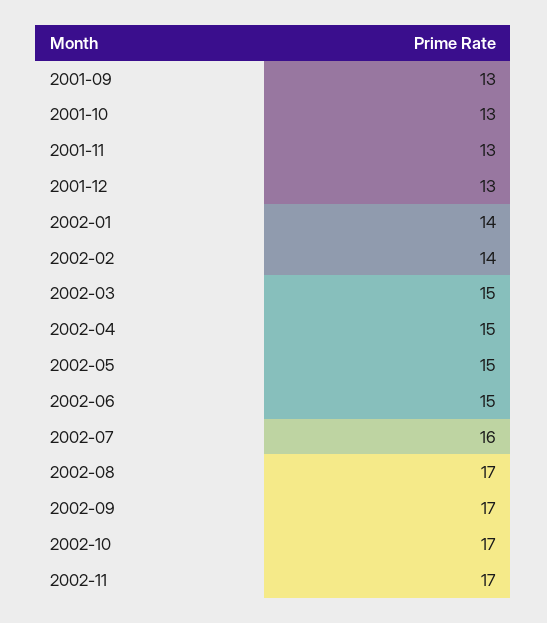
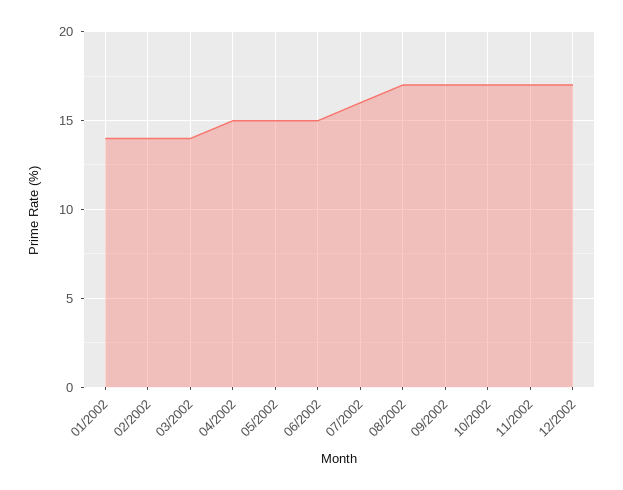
2001-09: 13 -> none
2001-10: 13 -> none
2001-11: 13 -> none
2001-12: 13 -> none
2002-03: 15 -> 14
12/2002: none -> 17

